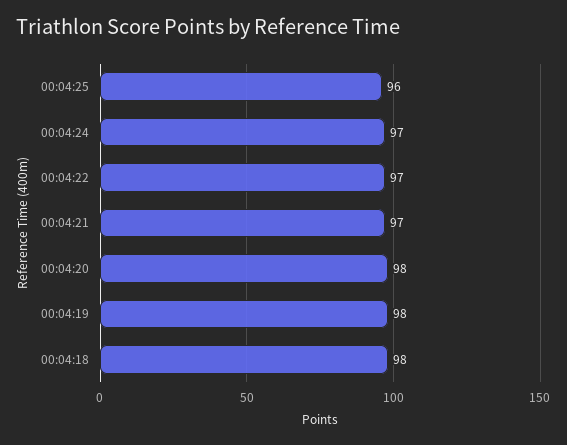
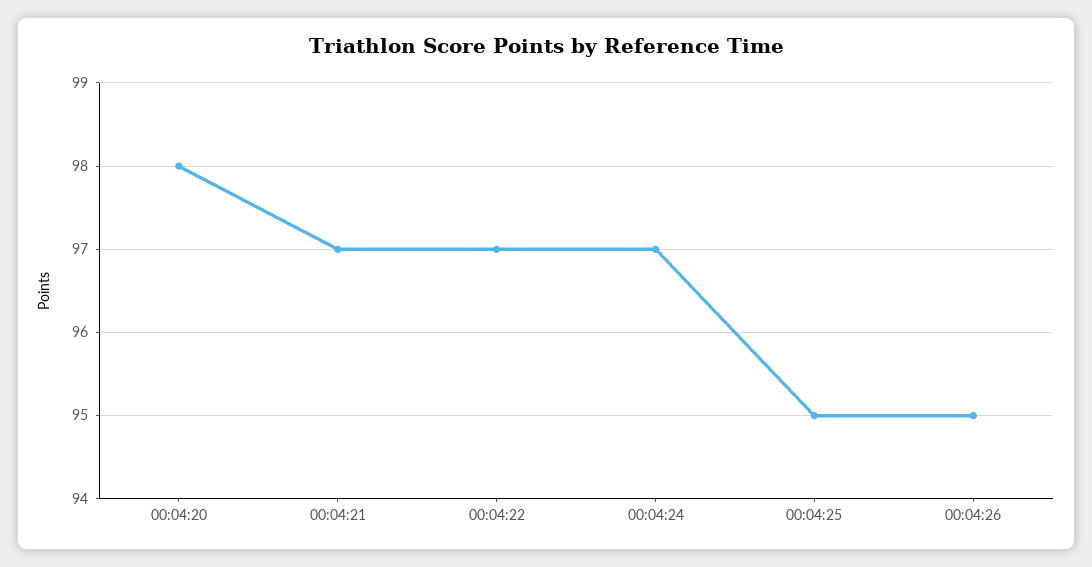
00:04:25: 96 -> 95
00:04:19: 98 -> none
00:04:18: 98 -> none
00:04:26: none -> 95

